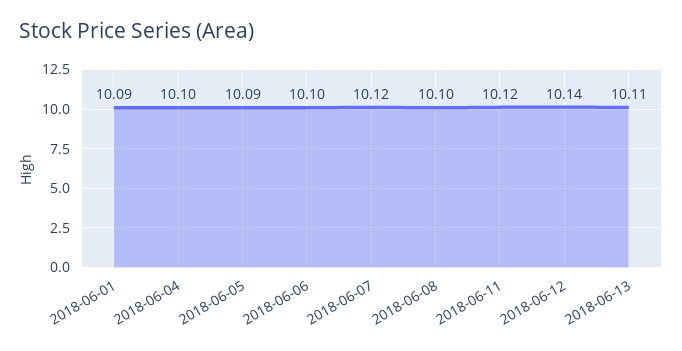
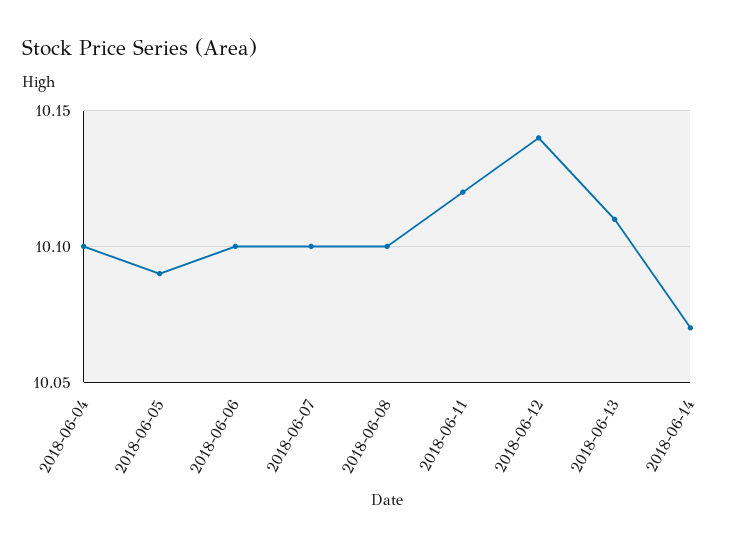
2018-06-01: 10.09 -> none
2018-06-07: 10.12 -> 10.1
2018-06-14: none -> 10.07

